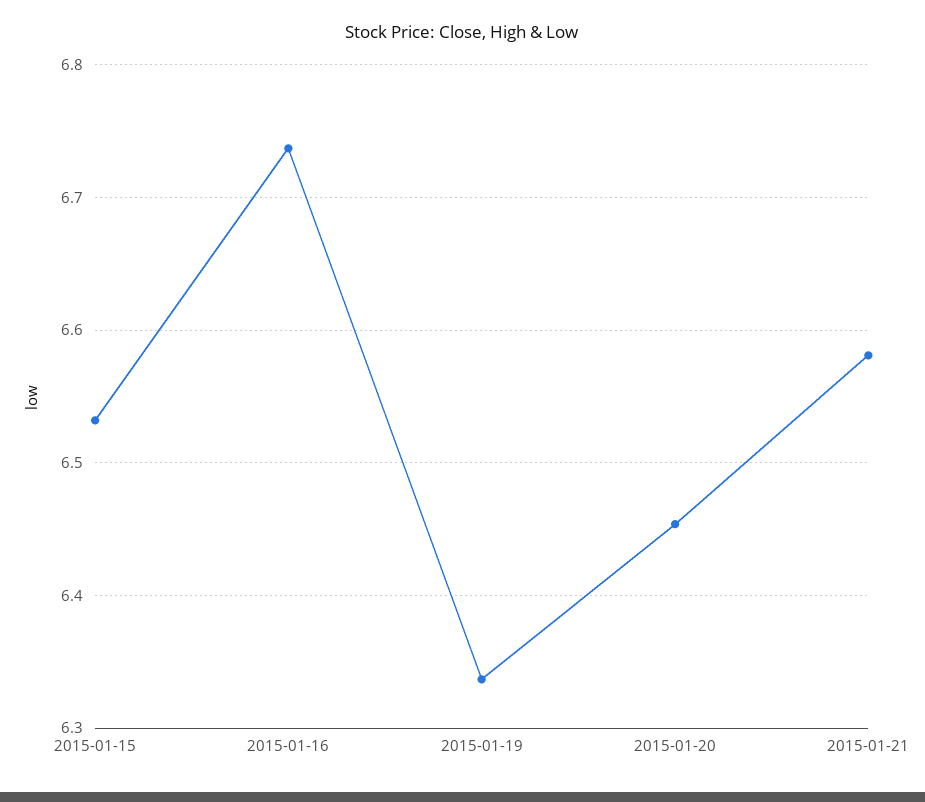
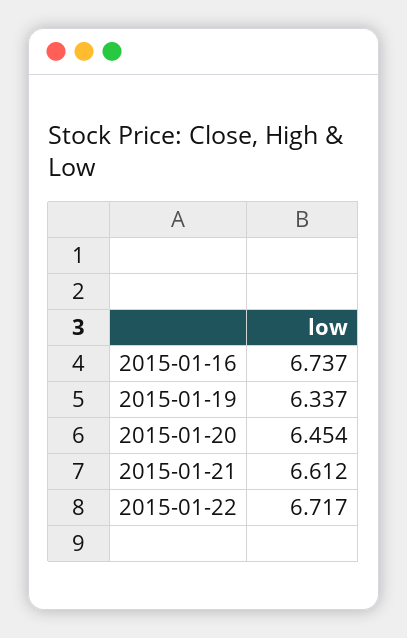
2015-01-15: 6.53 -> none
2015-01-21: 6.58 -> 6.612
2015-01-22: none -> 6.717

